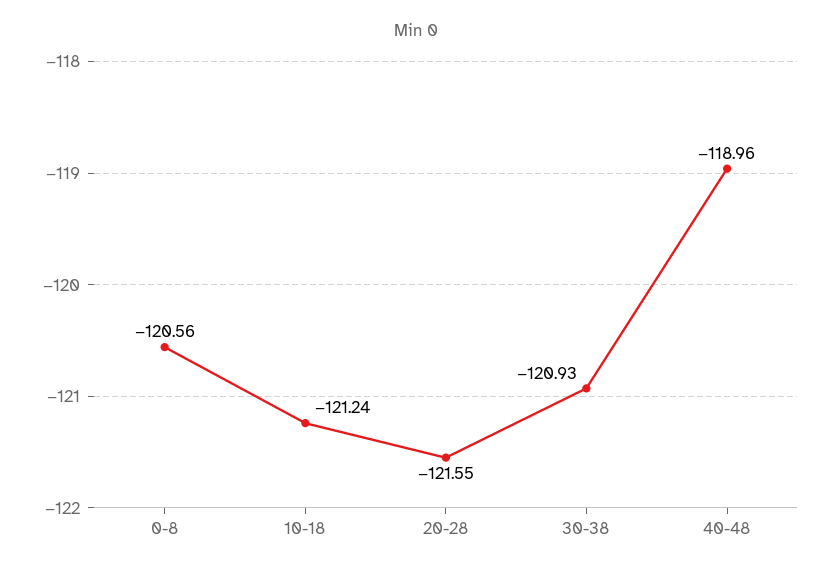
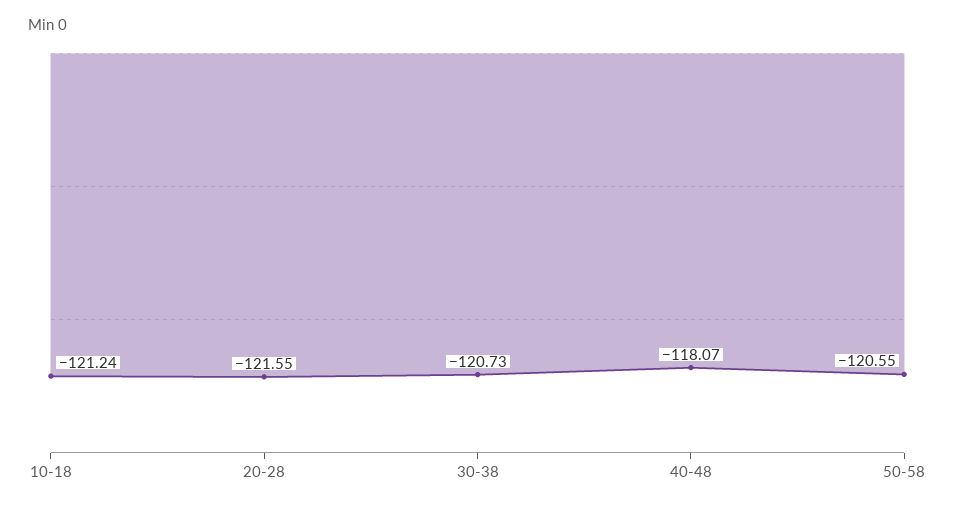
0-8: -120.56 -> none
30-38: -120.93 -> -120.73
40-48: -118.96 -> -118.07
50-58: none -> -120.55

